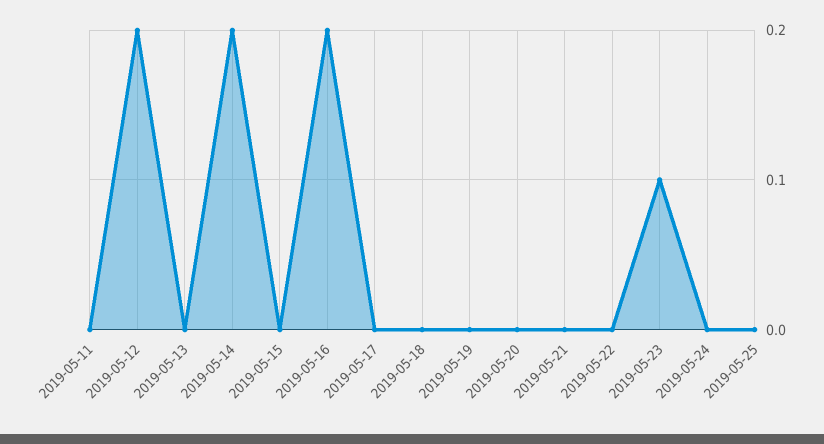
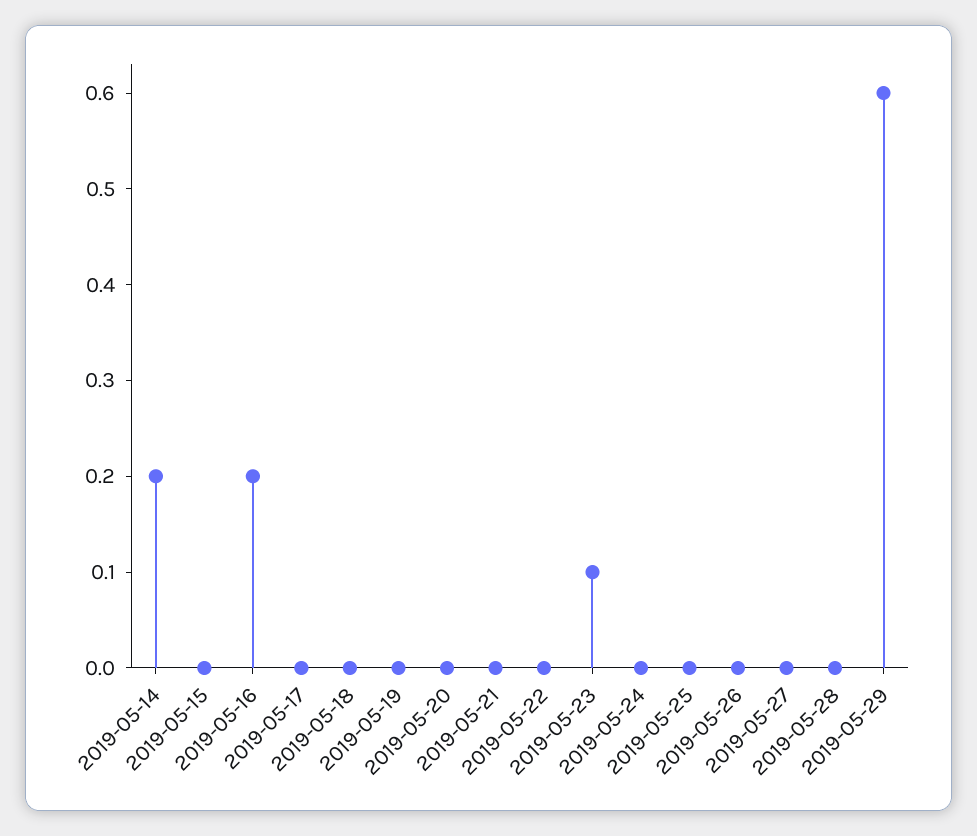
2019-05-11: 0 -> none
2019-05-12: 0.2 -> none
2019-05-13: 0 -> none
2019-05-26: none -> 0
2019-05-27: none -> 0
2019-05-28: none -> 0
2019-05-29: none -> 0.6

